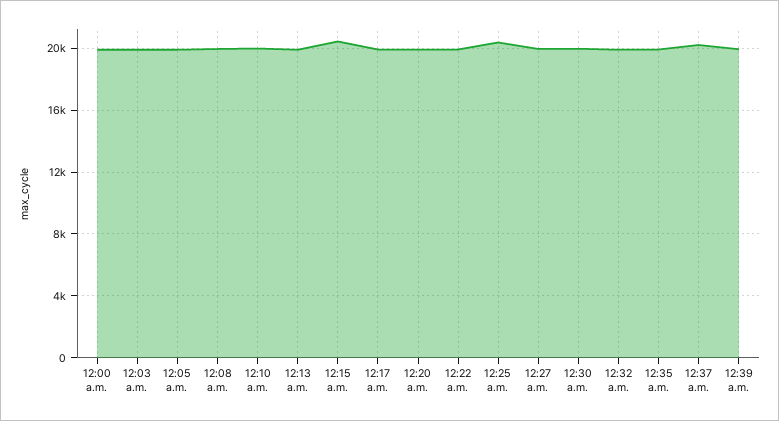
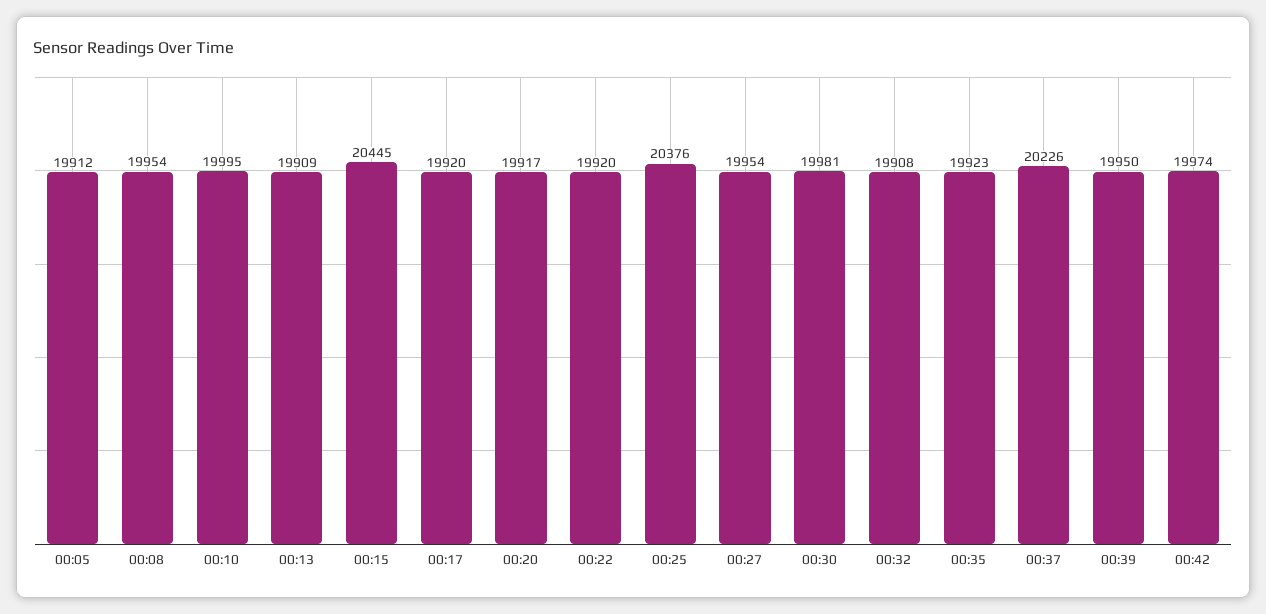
12:00 a.m.: 20000 -> none
12:03 a.m.: 20000 -> none
00:42: none -> 19974

